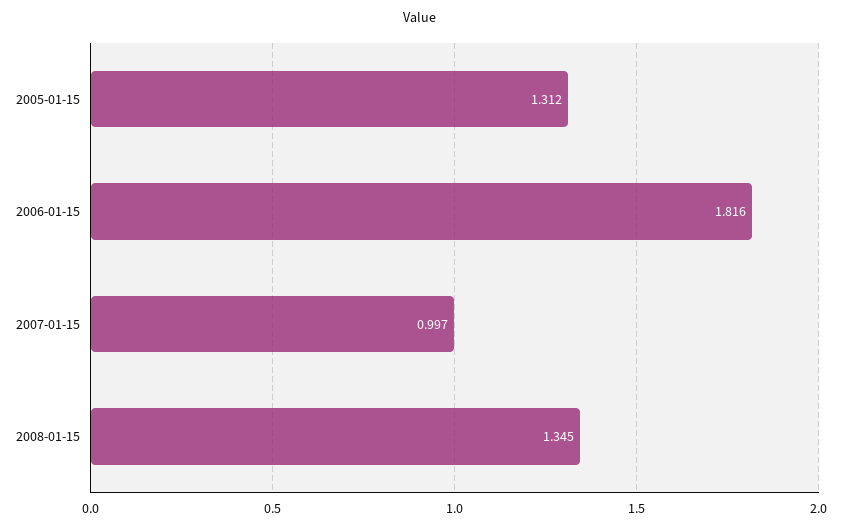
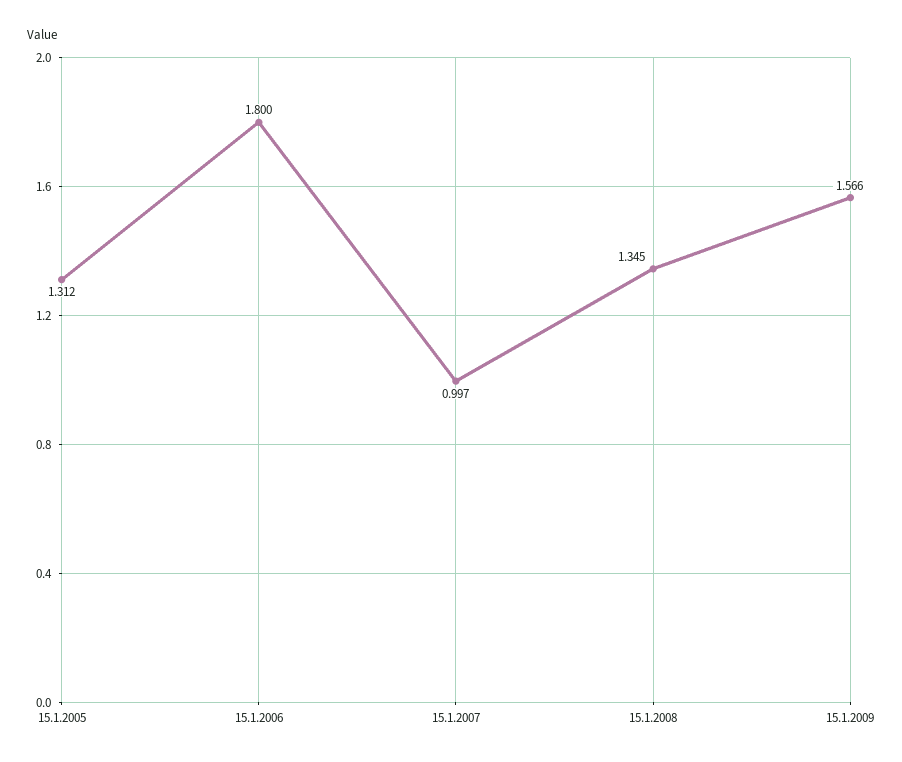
2006-01-15: 1.816 -> 1.8
15.1.2009: none -> 1.566

